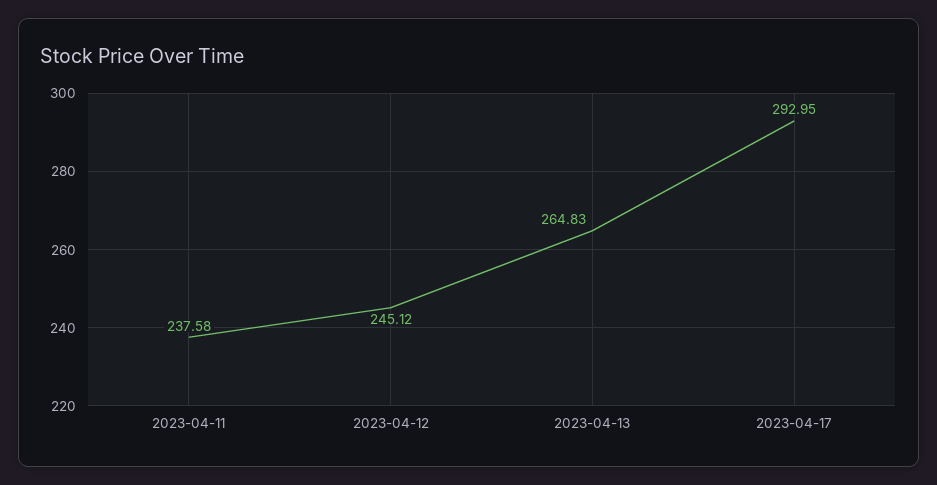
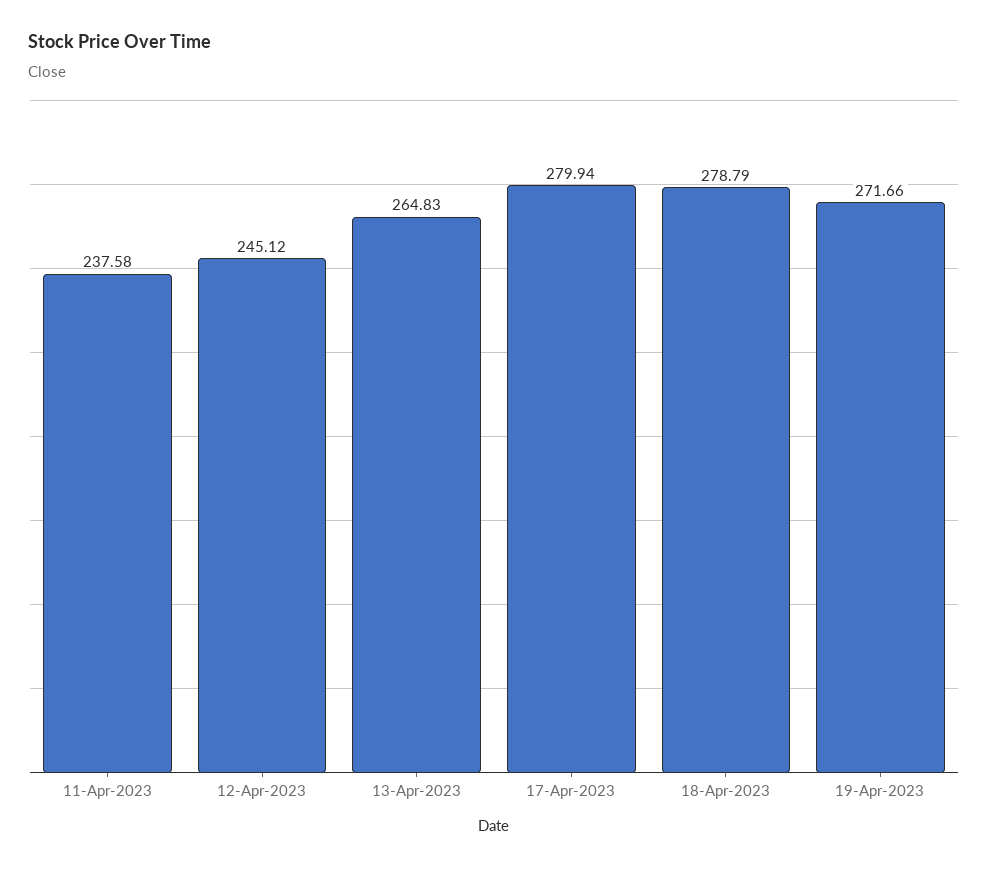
2023-04-17: 292.95 -> 279.94
18-Apr-2023: none -> 278.79
19-Apr-2023: none -> 271.66

